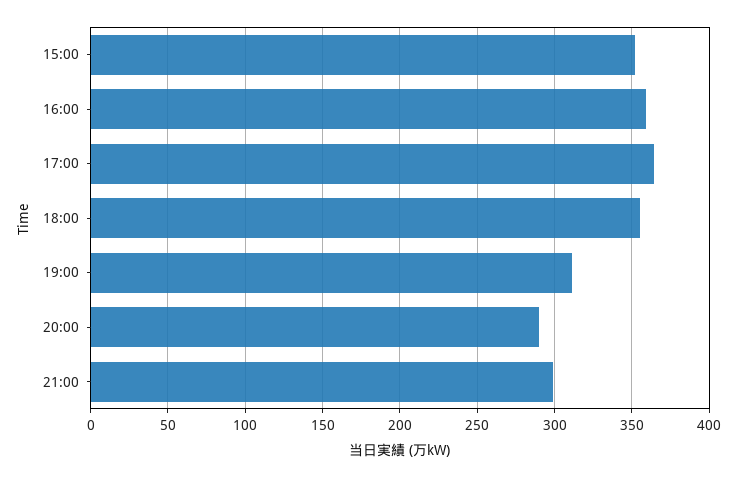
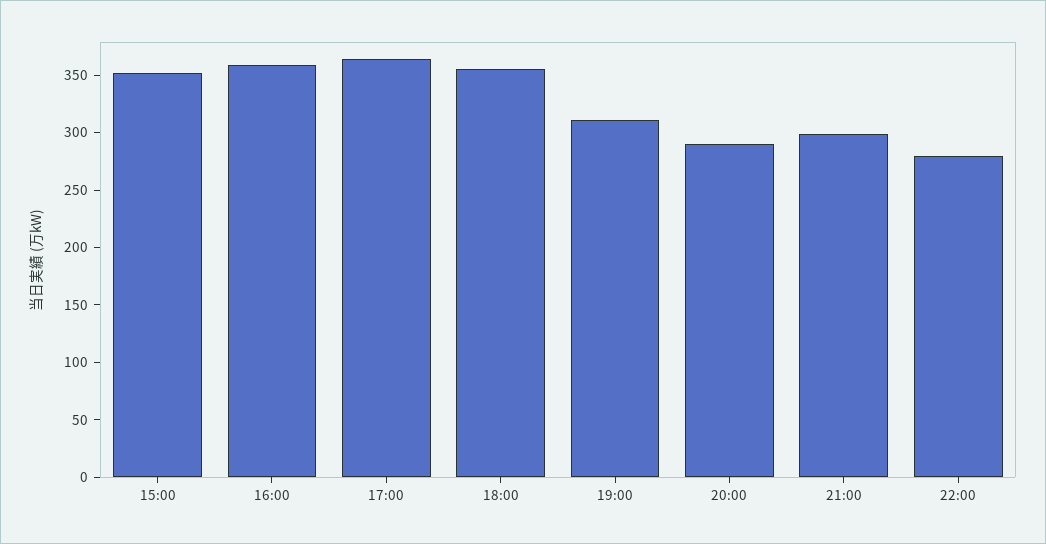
22:00: none -> 280

